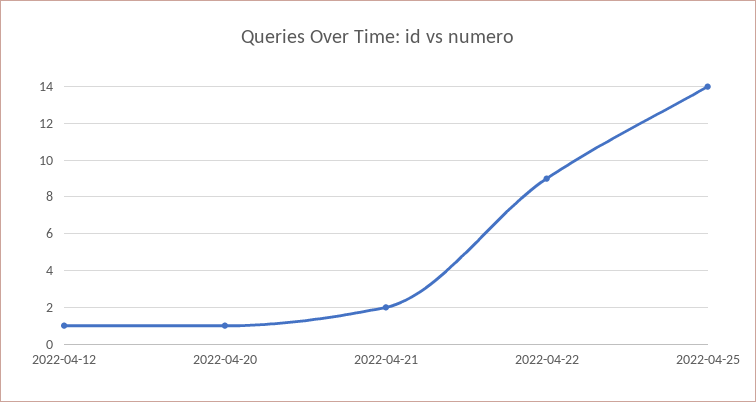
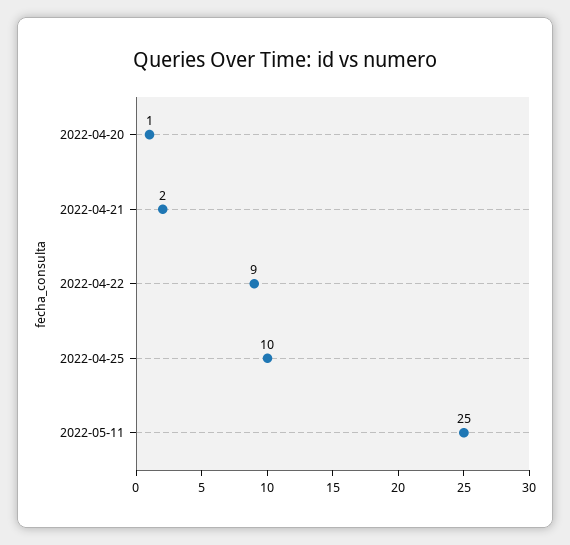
2022-04-12: 1 -> none
2022-04-25: 14 -> 10
2022-05-11: none -> 25

